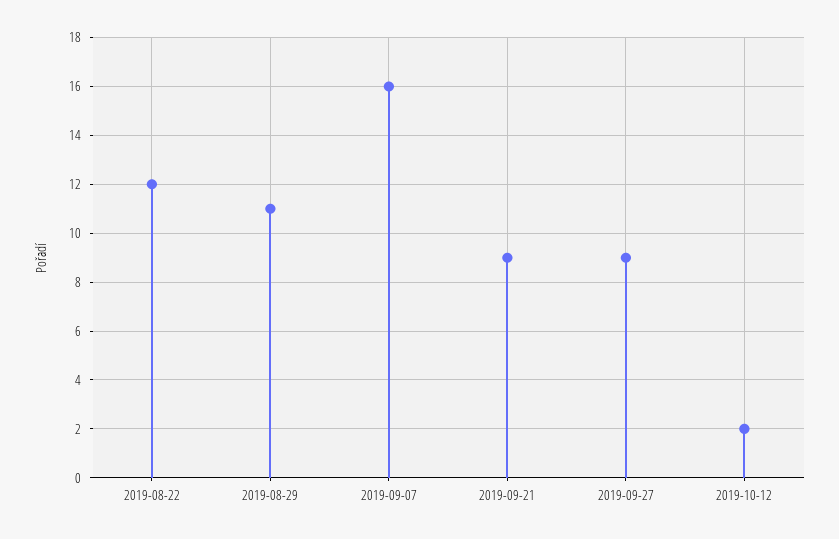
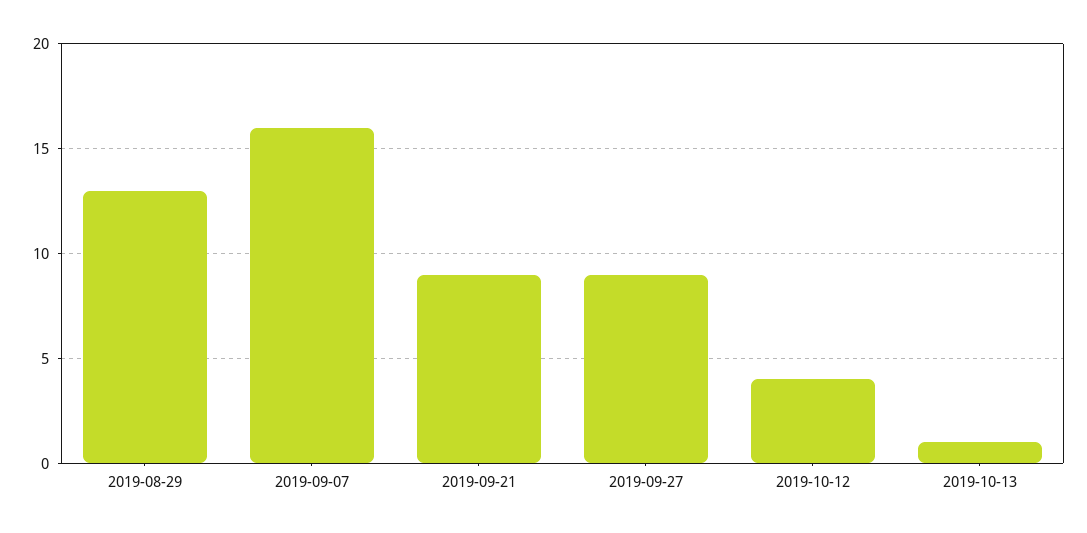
2019-08-22: 12 -> none
2019-08-29: 11 -> 13
2019-10-12: 2 -> 4
2019-10-13: none -> 1

